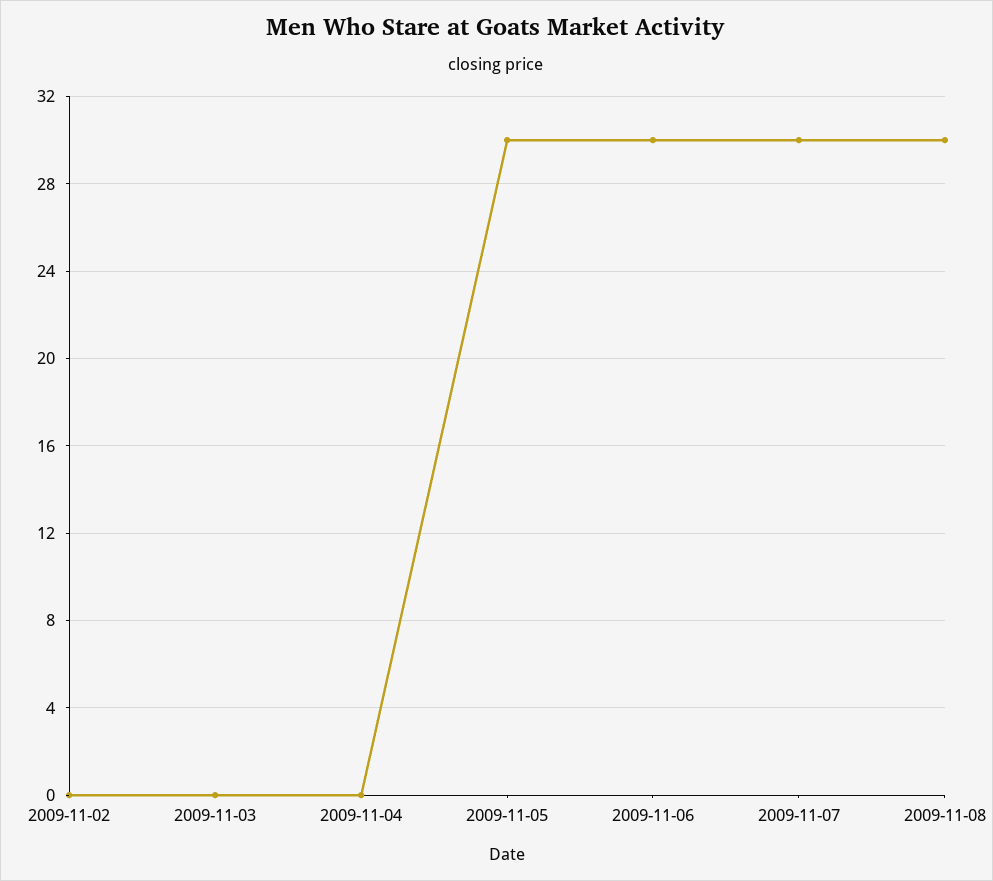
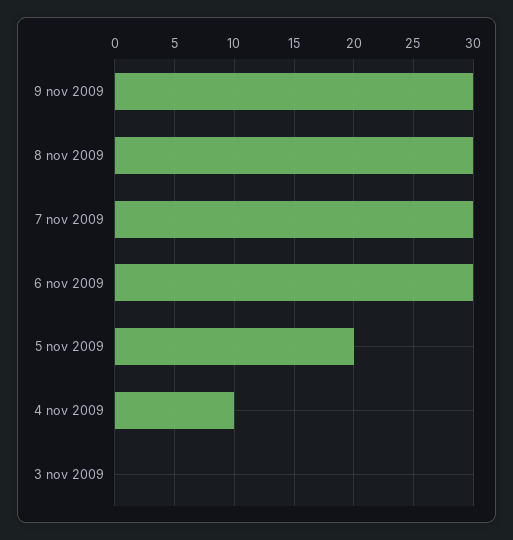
2009-11-02: 0 -> none
2009-11-04: 0 -> 10
2009-11-05: 30 -> 20
9 nov 2009: none -> 30

